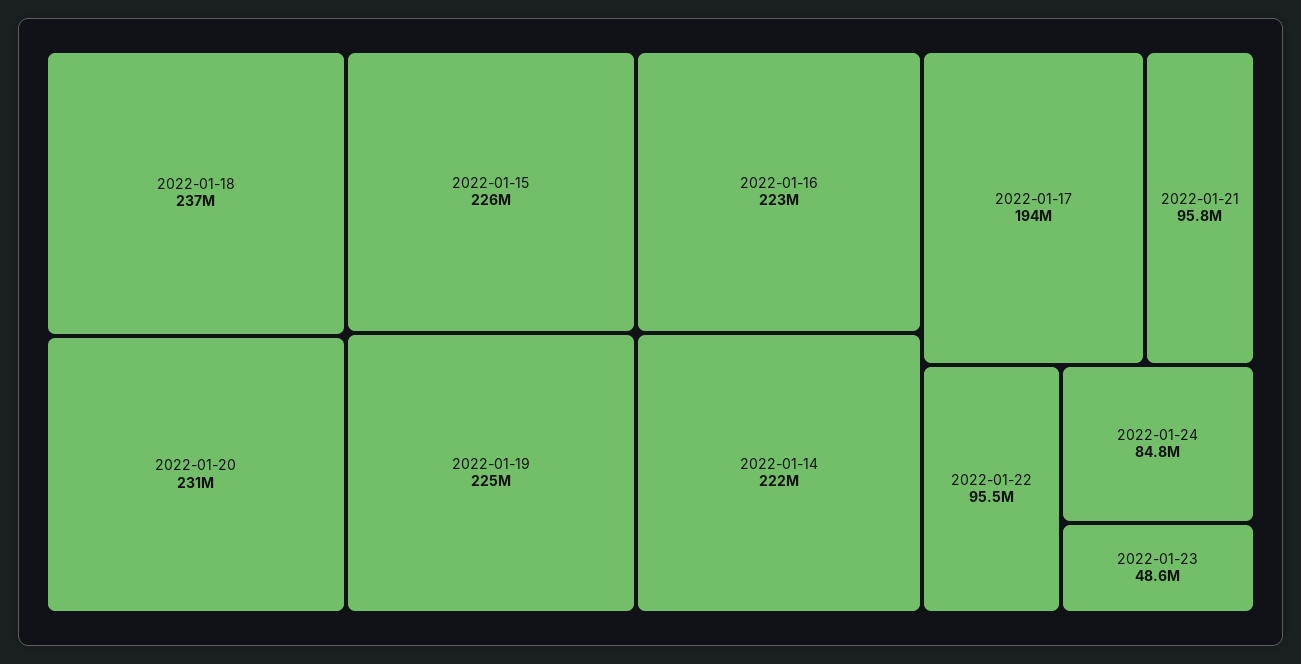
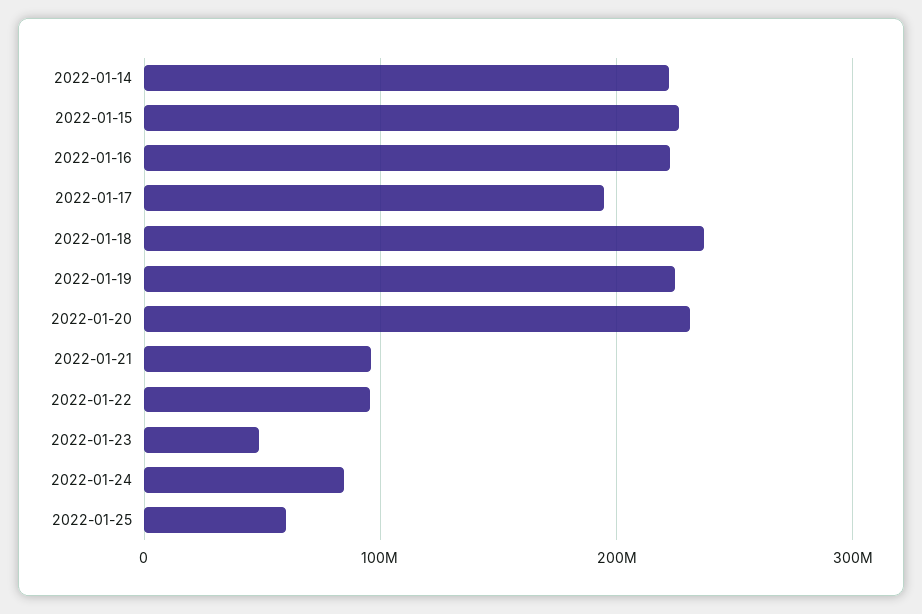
2022-01-25: none -> 60000000

